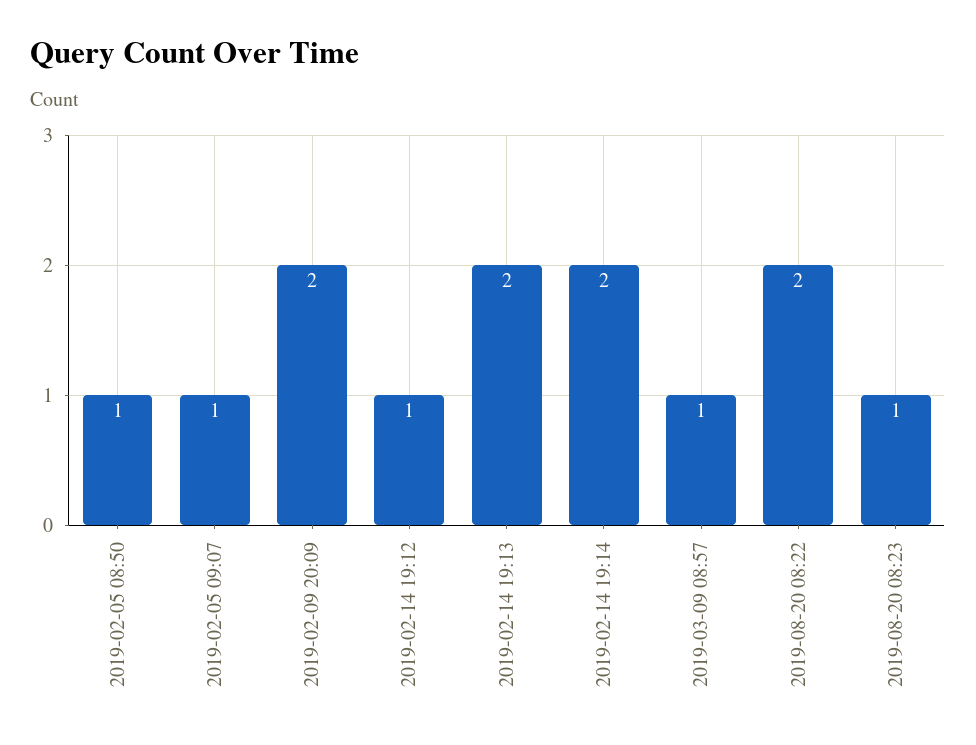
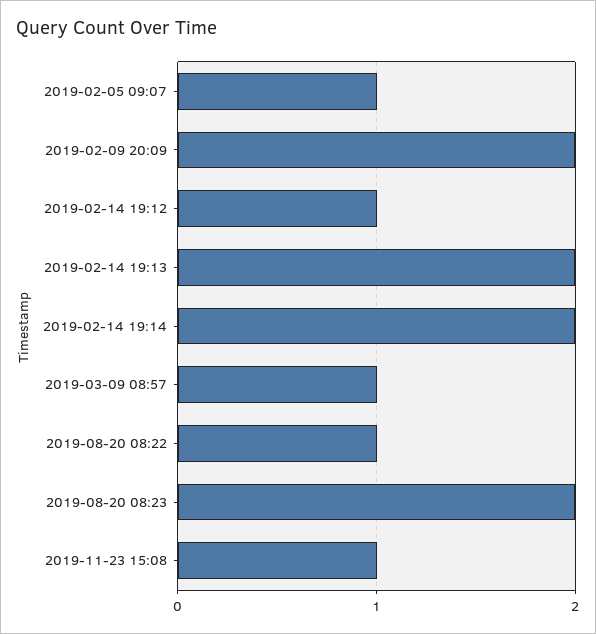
2019-02-05 08:50: 1 -> none
2019-08-20 08:22: 2 -> 1
2019-08-20 08:23: 1 -> 2
2019-11-23 15:08: none -> 1

